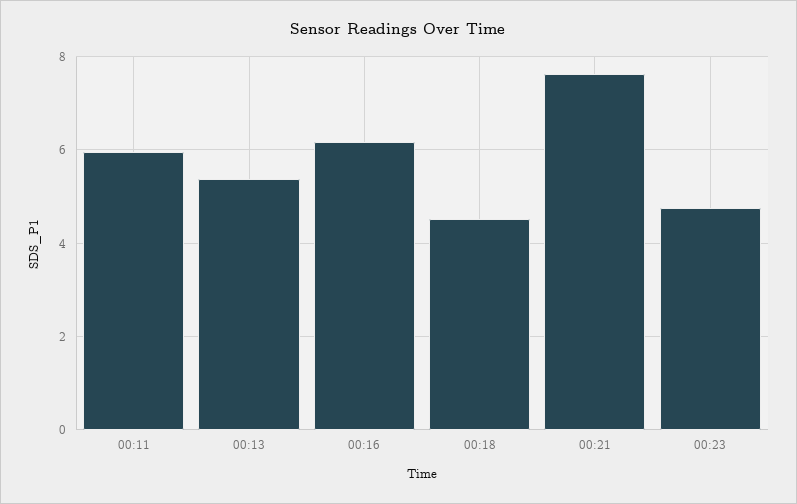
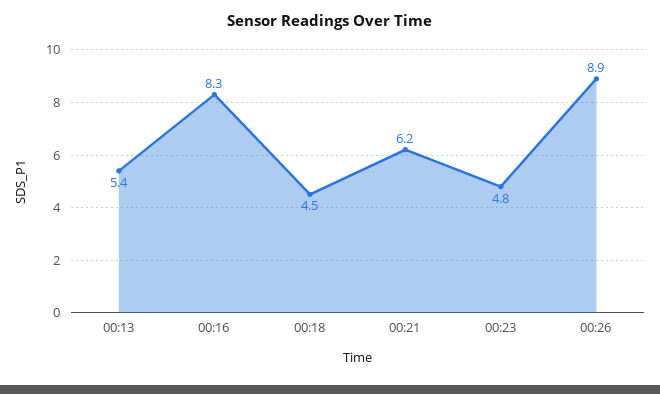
00:11: 6 -> none
00:16: 6.2 -> 8.3
00:21: 7.6 -> 6.2
00:26: none -> 8.9

